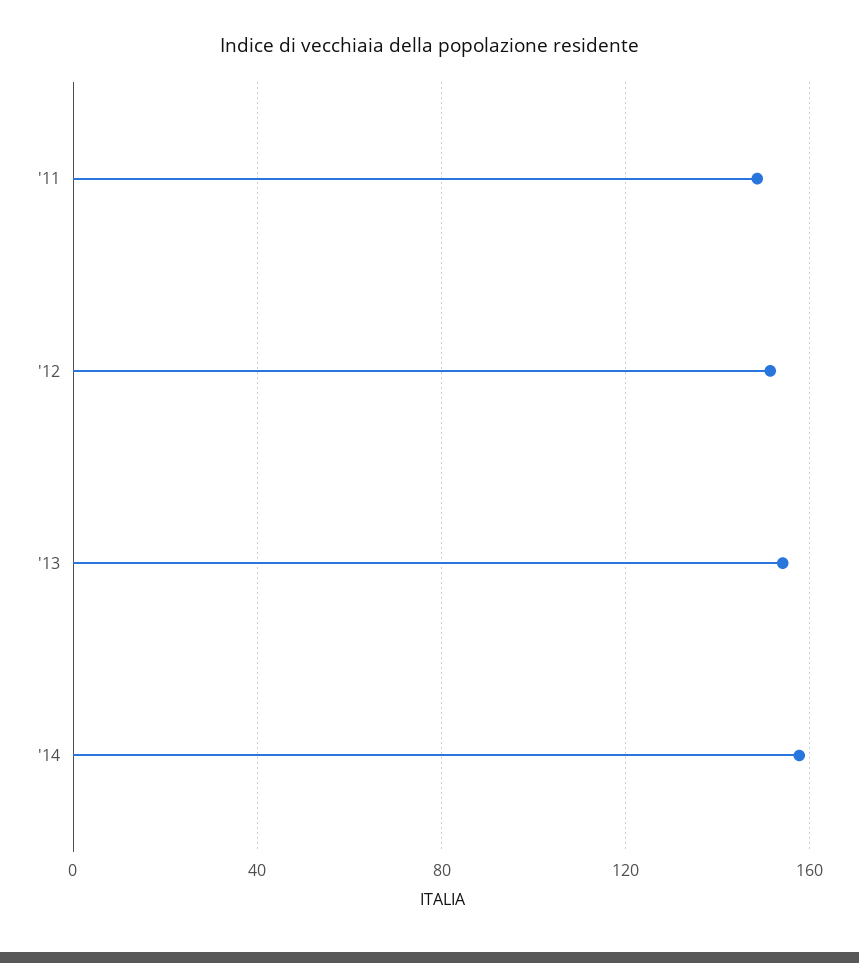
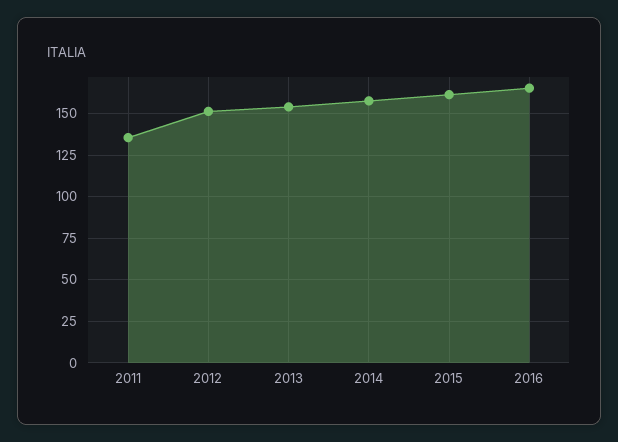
'11: 150 -> 135
2015: none -> 160
2016: none -> 165

